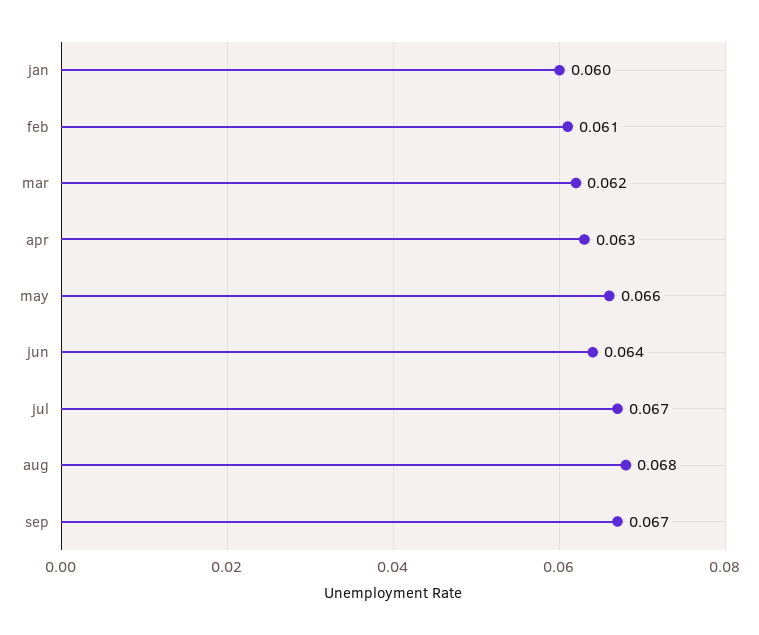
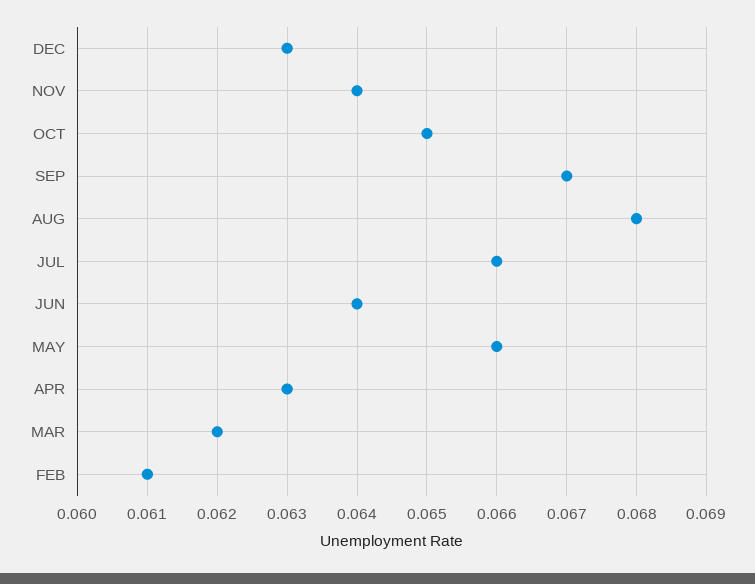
jan: 0.06 -> none
jul: 0.067 -> 0.066
DEC: none -> 0.063
NOV: none -> 0.064
OCT: none -> 0.065

